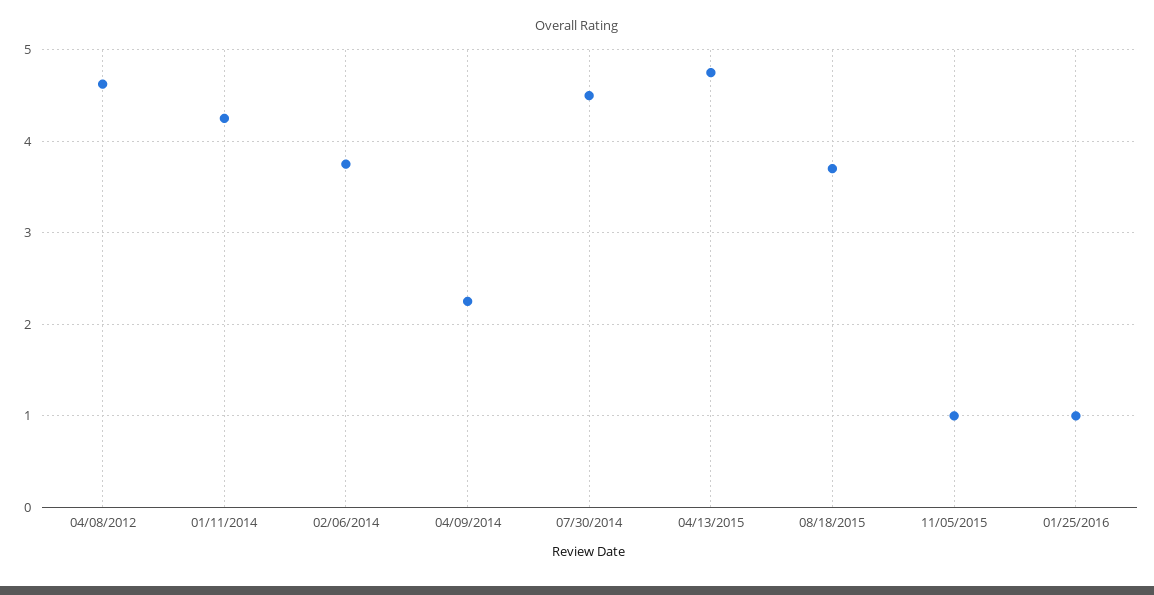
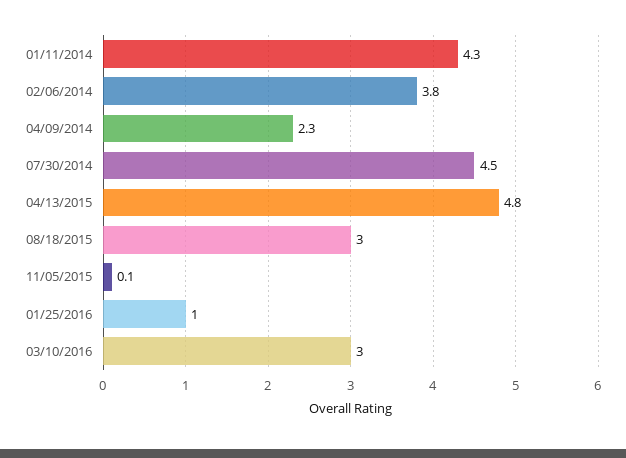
04/08/2012: 4.6 -> none
08/18/2015: 3.7 -> 3
11/05/2015: 1 -> 0.1
03/10/2016: none -> 3

